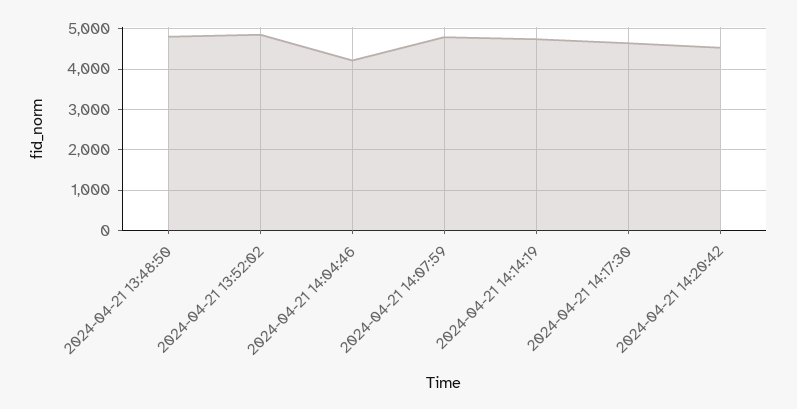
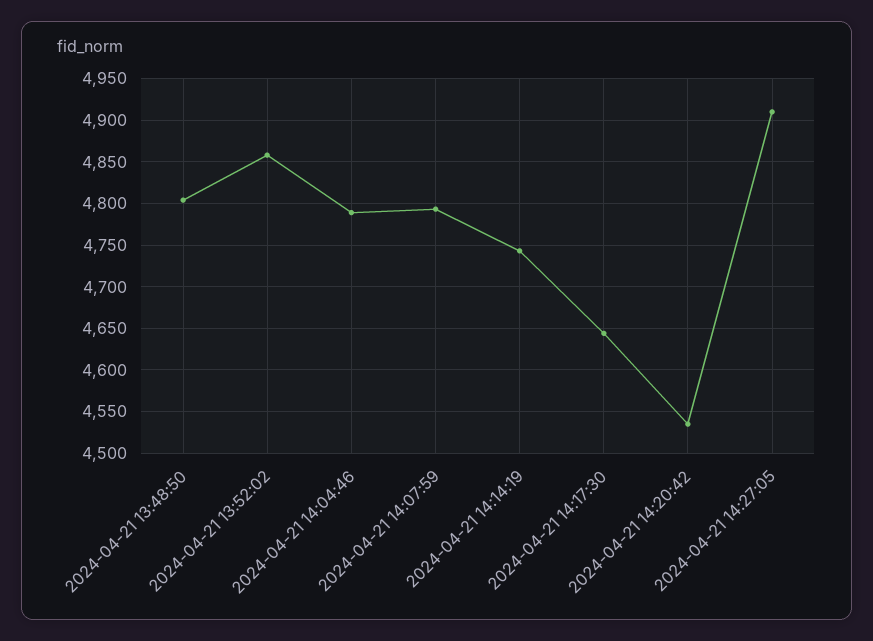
2024-04-21 14:04:46: 4200 -> 4790
2024-04-21 14:27:05: none -> 4910

